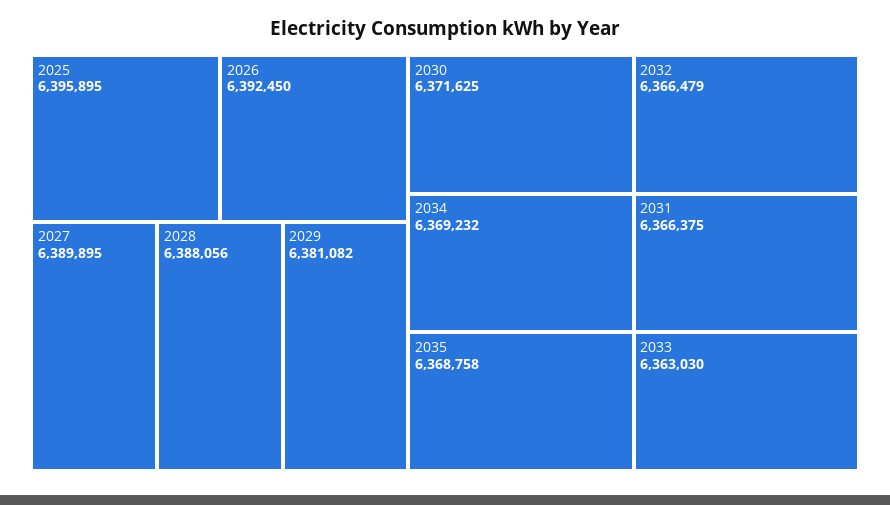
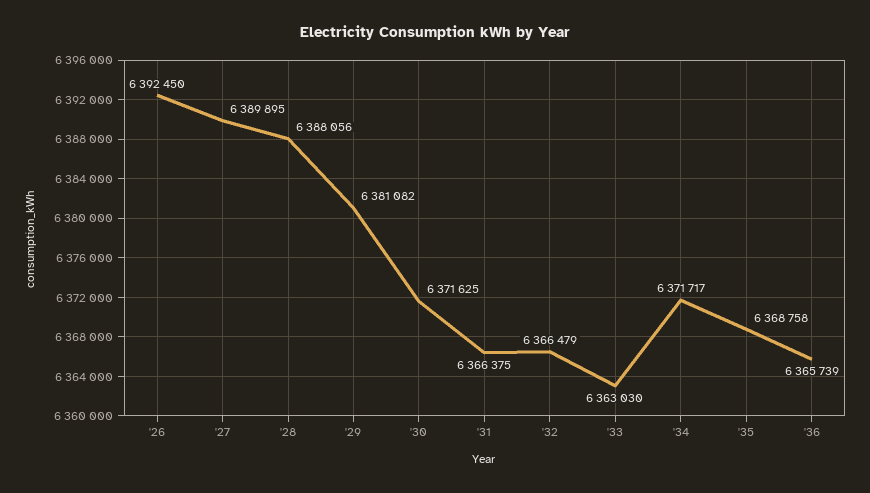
2025: 6395895 -> none
2034: 6369232 -> 6371717
'36: none -> 6365739

